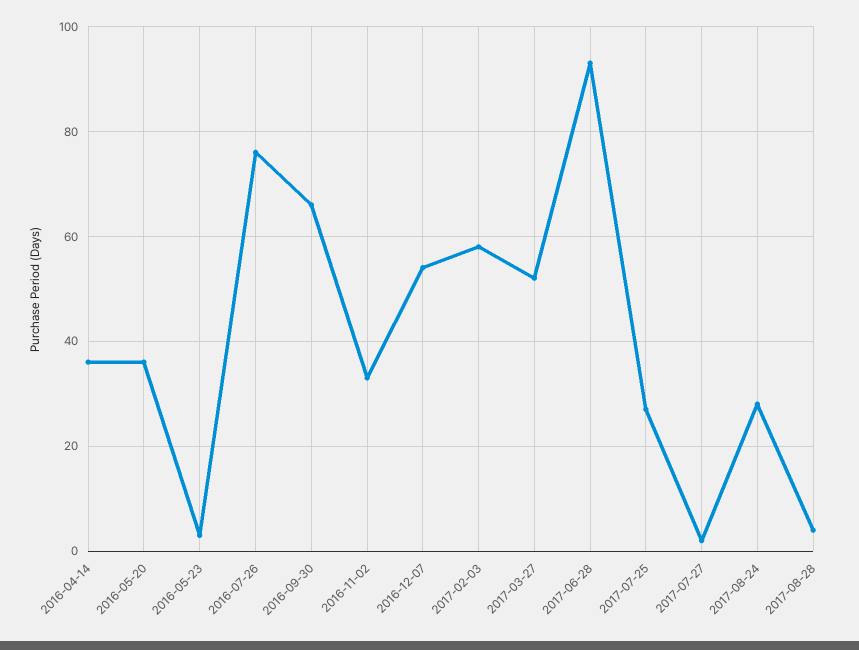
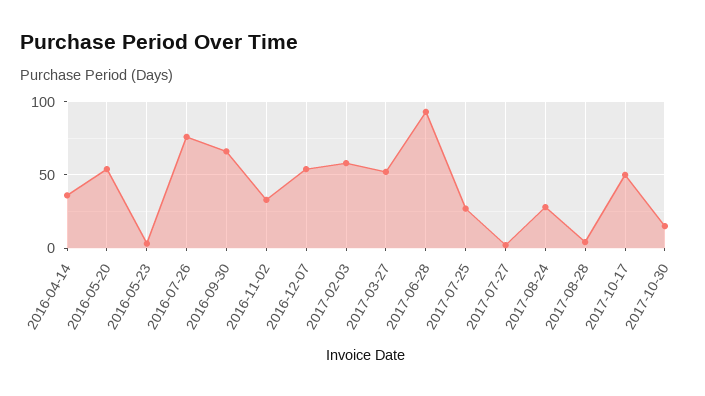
2016-05-20: 35 -> 55
2017-10-17: none -> 50
2017-10-30: none -> 15

